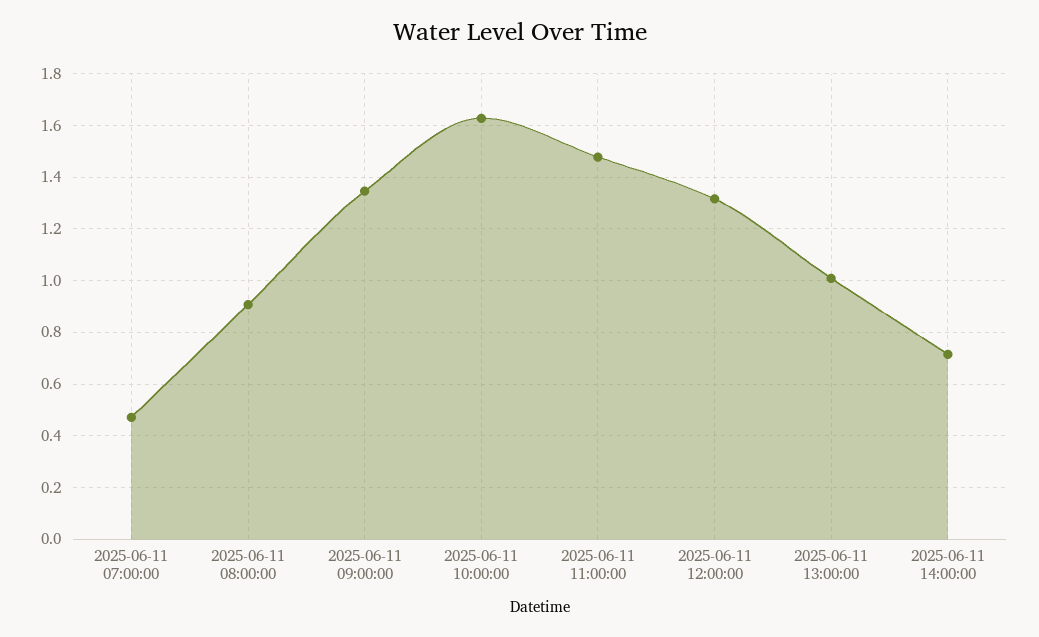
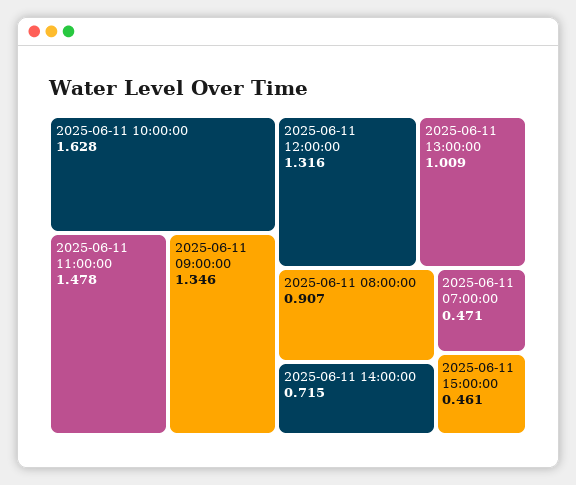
2025-06-11 15:00:00: none -> 0.461

